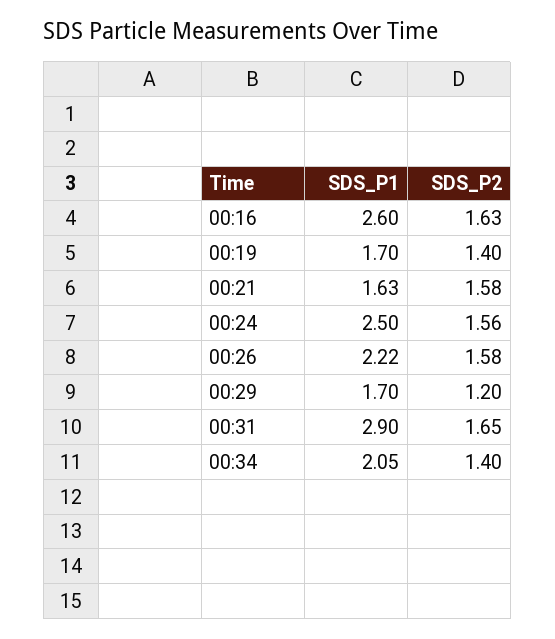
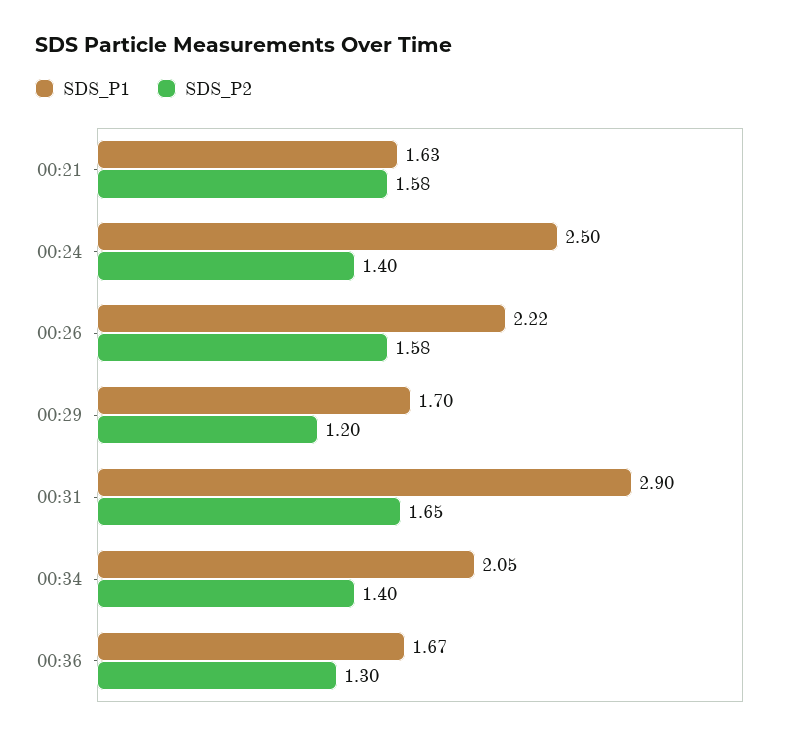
SDS_P1, 00:16: 2.6 -> none
SDS_P2, 00:16: 1.63 -> none
SDS_P1, 00:19: 1.7 -> none
SDS_P2, 00:19: 1.4 -> none
SDS_P2, 00:24: 1.56 -> 1.4
SDS_P1, 00:36: none -> 1.67
SDS_P2, 00:36: none -> 1.3

